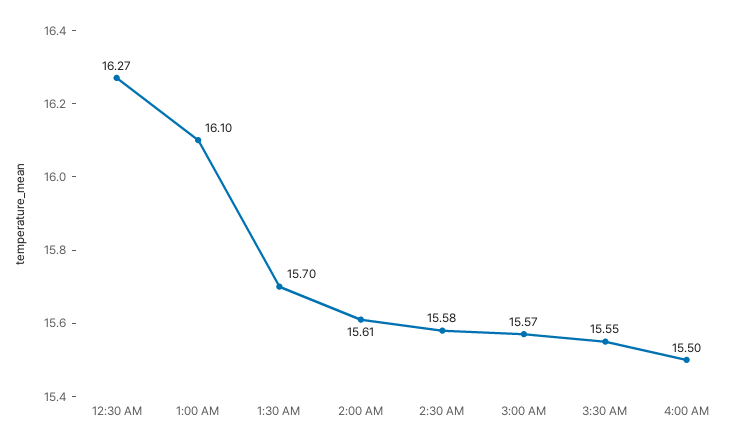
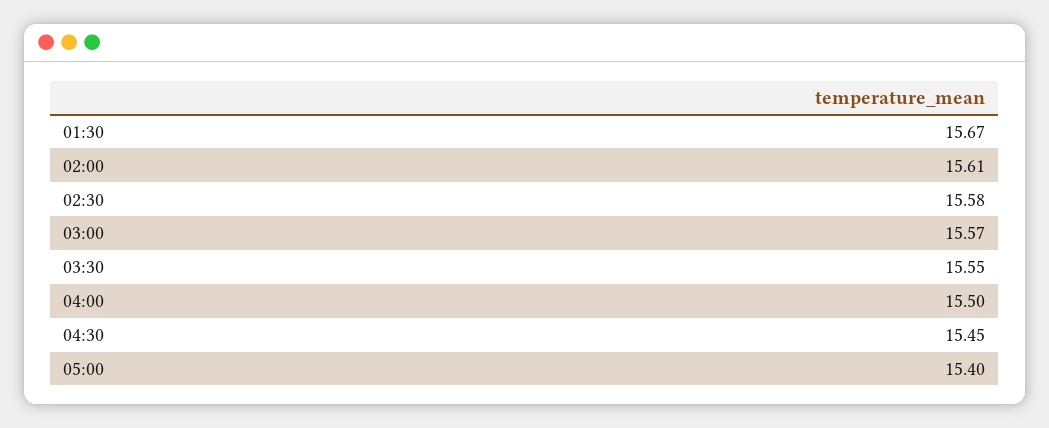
12:30 AM: 16.27 -> none
1:00 AM: 16.1 -> none
1:30 AM: 15.7 -> 15.67
04:30: none -> 15.45
05:00: none -> 15.4

